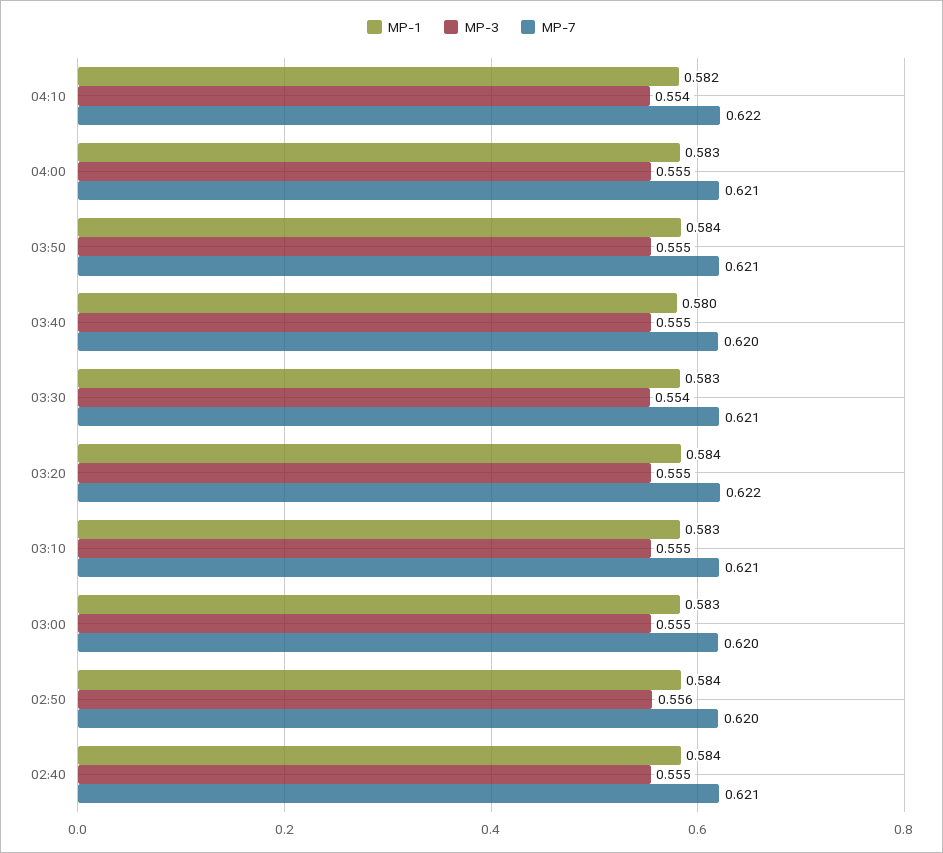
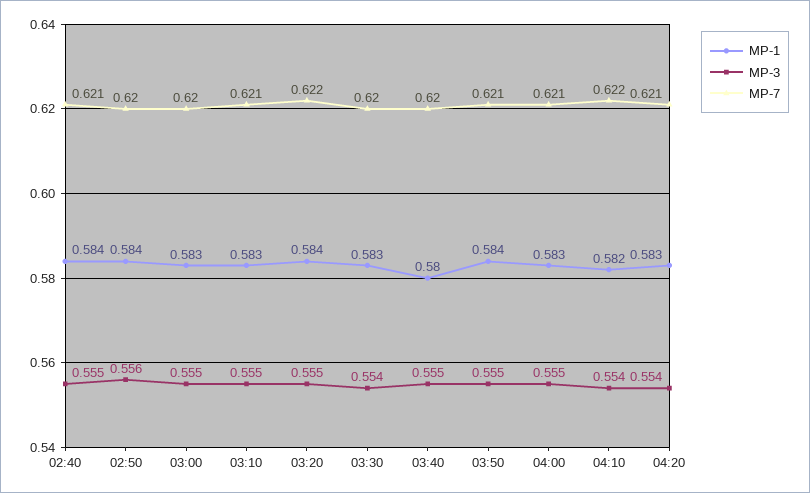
MP-7, 03:30: 0.621 -> 0.62
MP-1, 04:20: none -> 0.583
MP-3, 04:20: none -> 0.554
MP-7, 04:20: none -> 0.621

